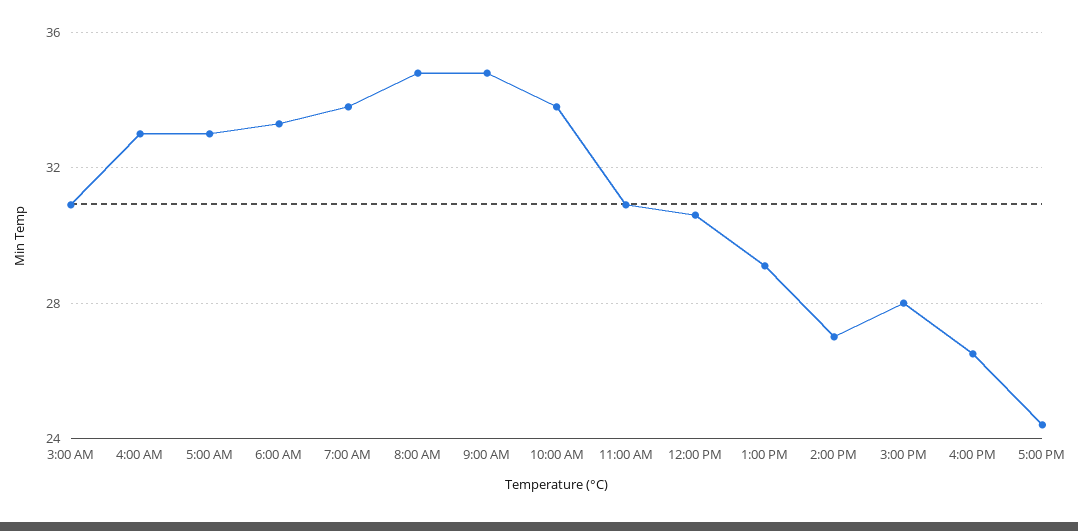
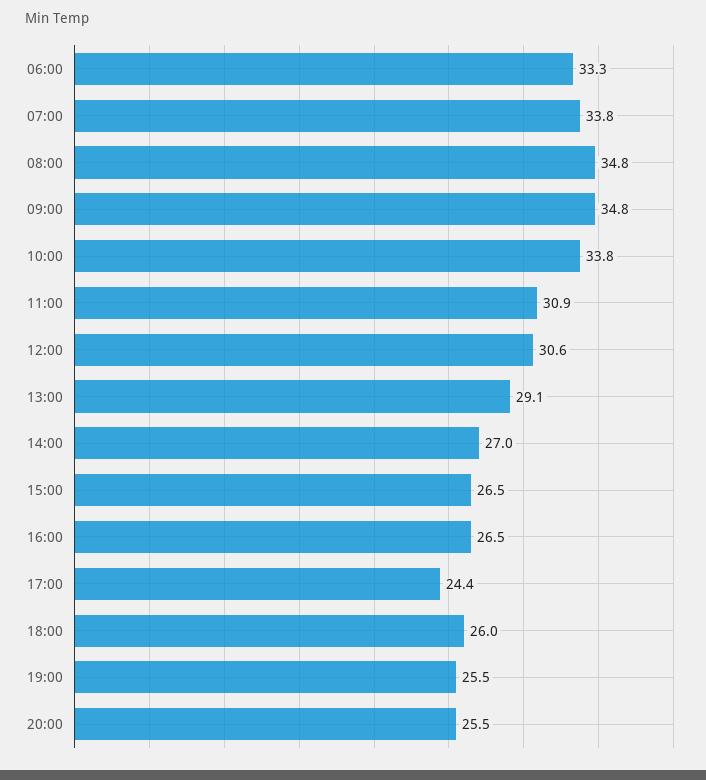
3:00 AM: 31 -> none
4:00 AM: 33 -> none
5:00 AM: 33 -> none
3:00 PM: 28 -> 26.5
18:00: none -> 26
19:00: none -> 25.5
20:00: none -> 25.5

